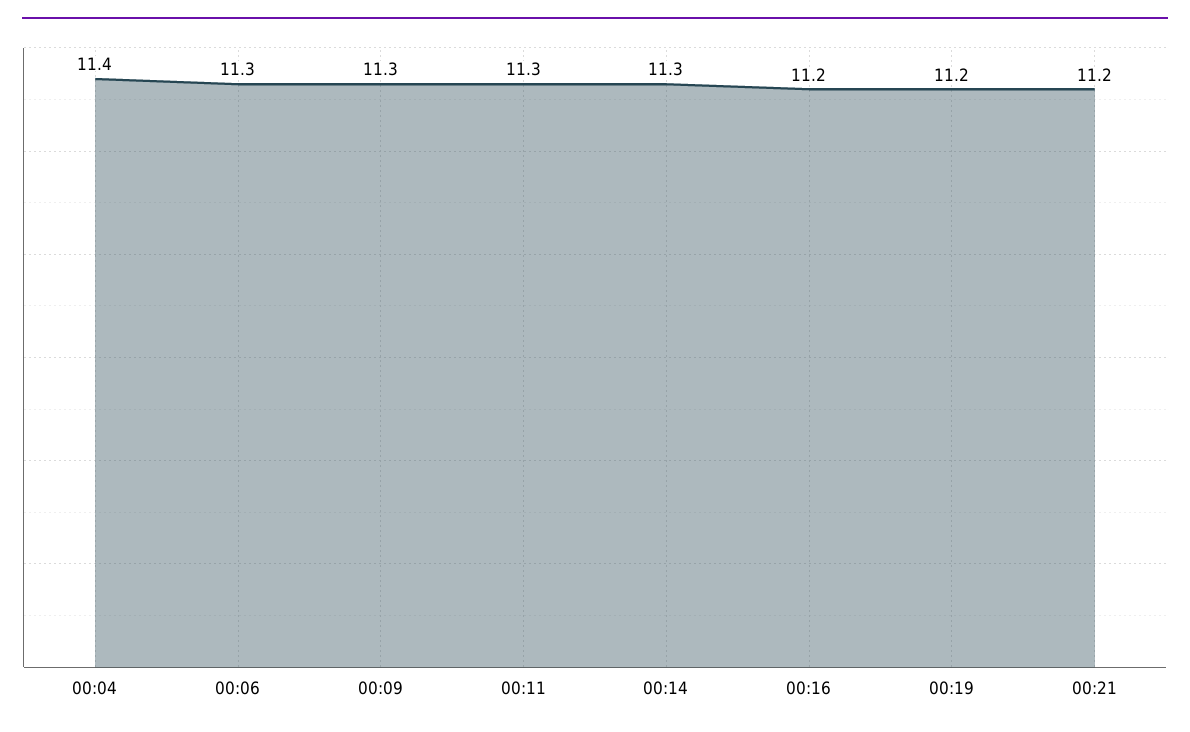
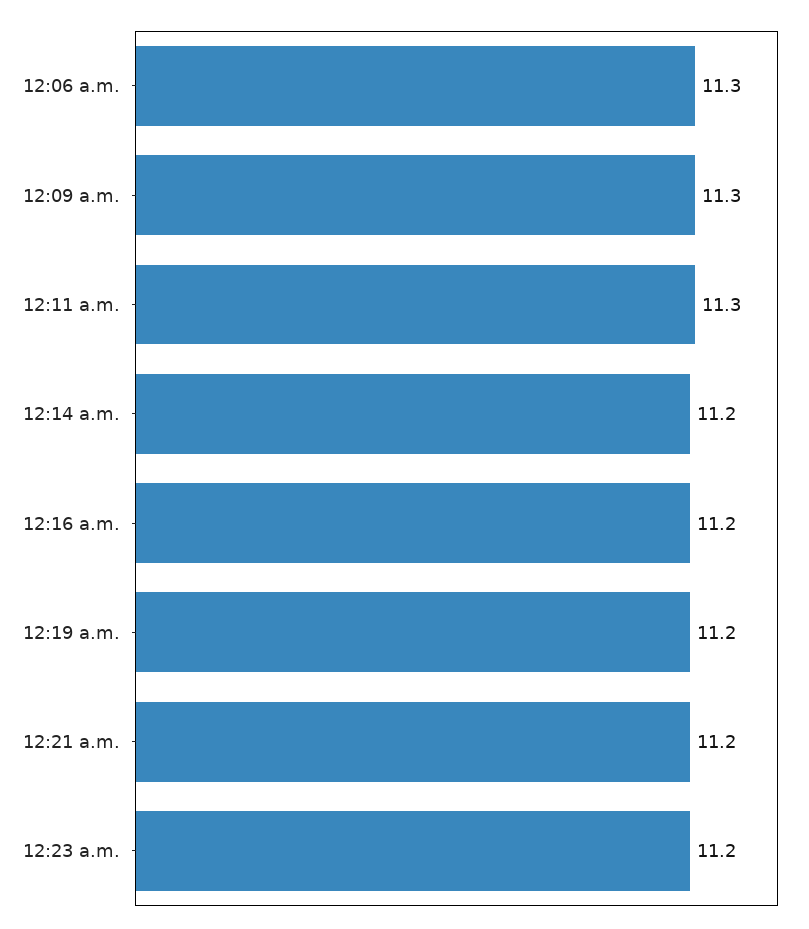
00:04: 11.4 -> none
00:14: 11.3 -> 11.2
12:23 a.m.: none -> 11.2

